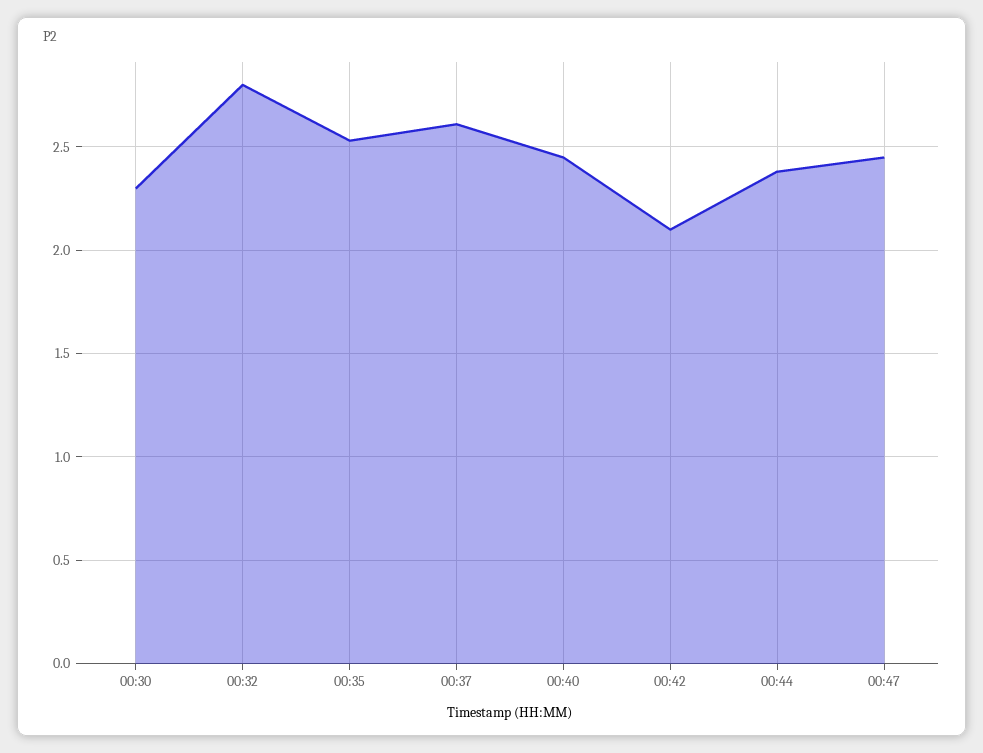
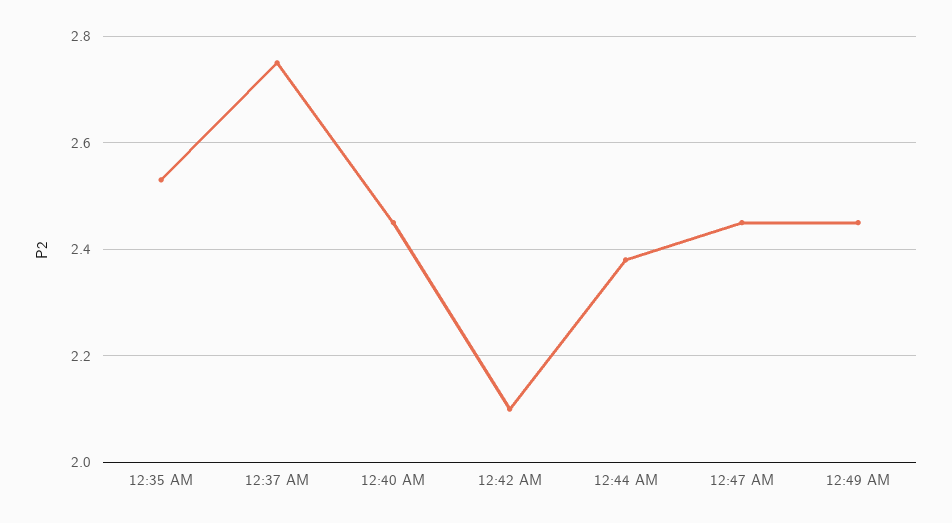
00:30: 2.3 -> none
00:32: 2.8 -> none
00:37: 2.6 -> 2.75
12:49 AM: none -> 2.45

